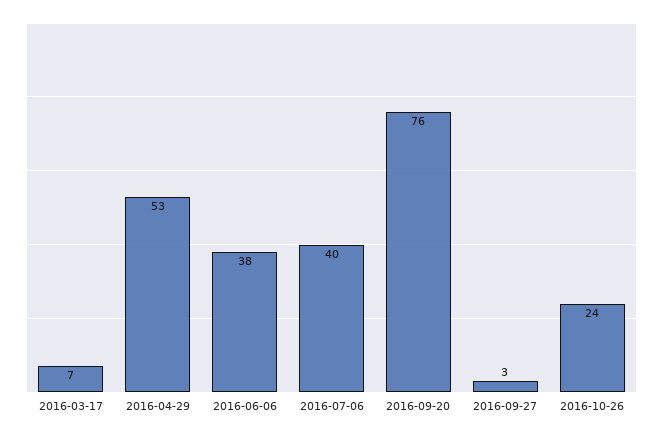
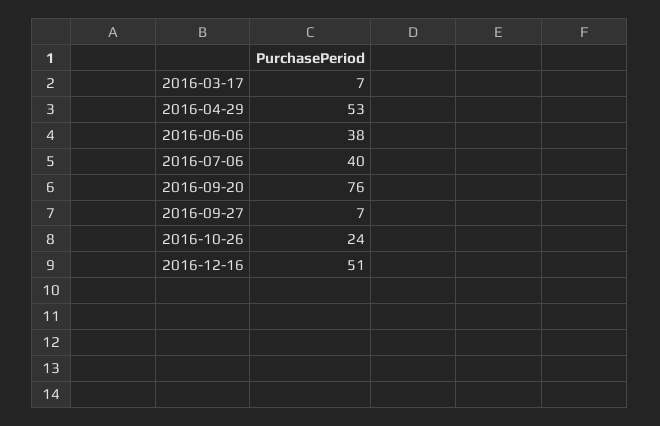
2016-09-27: 3 -> 7
2016-12-16: none -> 51

